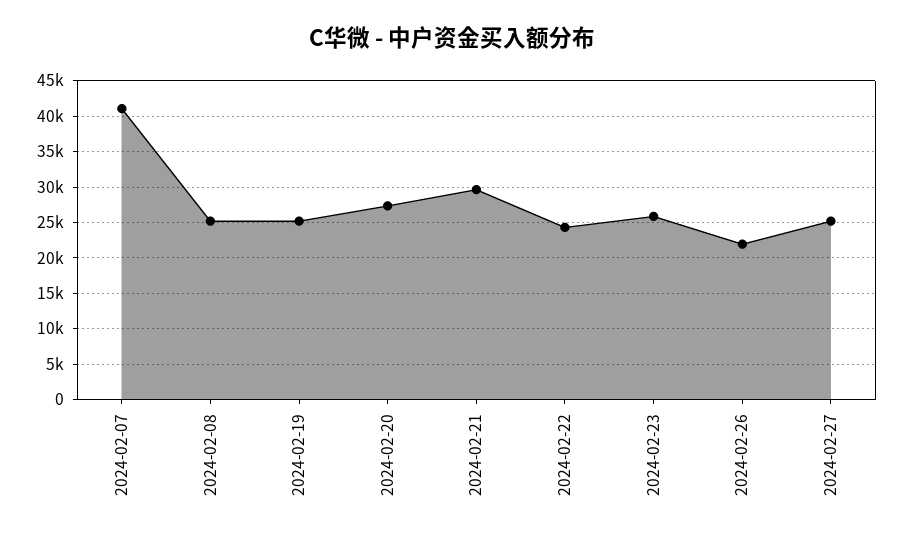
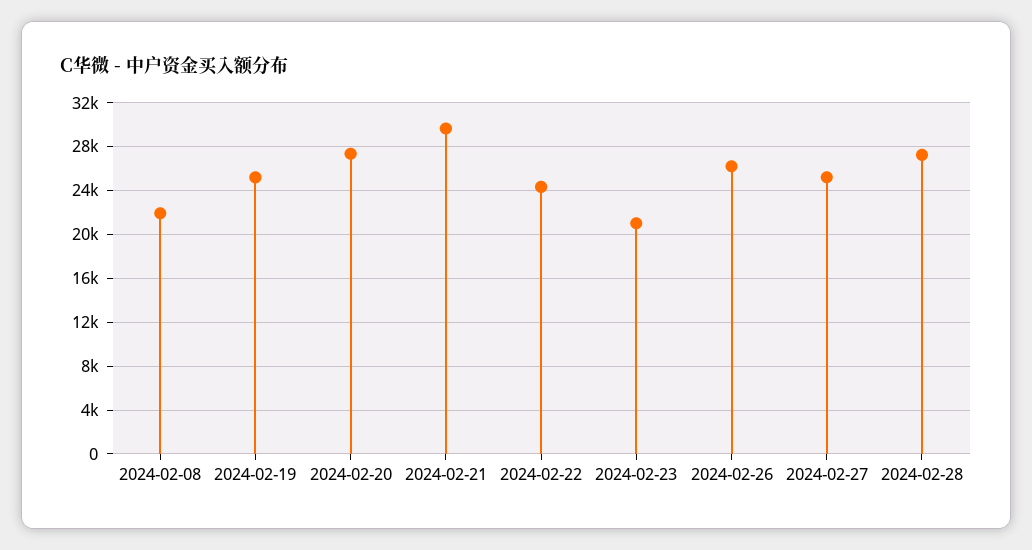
2024-02-07: 41000 -> none
2024-02-08: 25000 -> 22000
2024-02-23: 26000 -> 21000
2024-02-26: 22000 -> 26000
2024-02-28: none -> 27000

